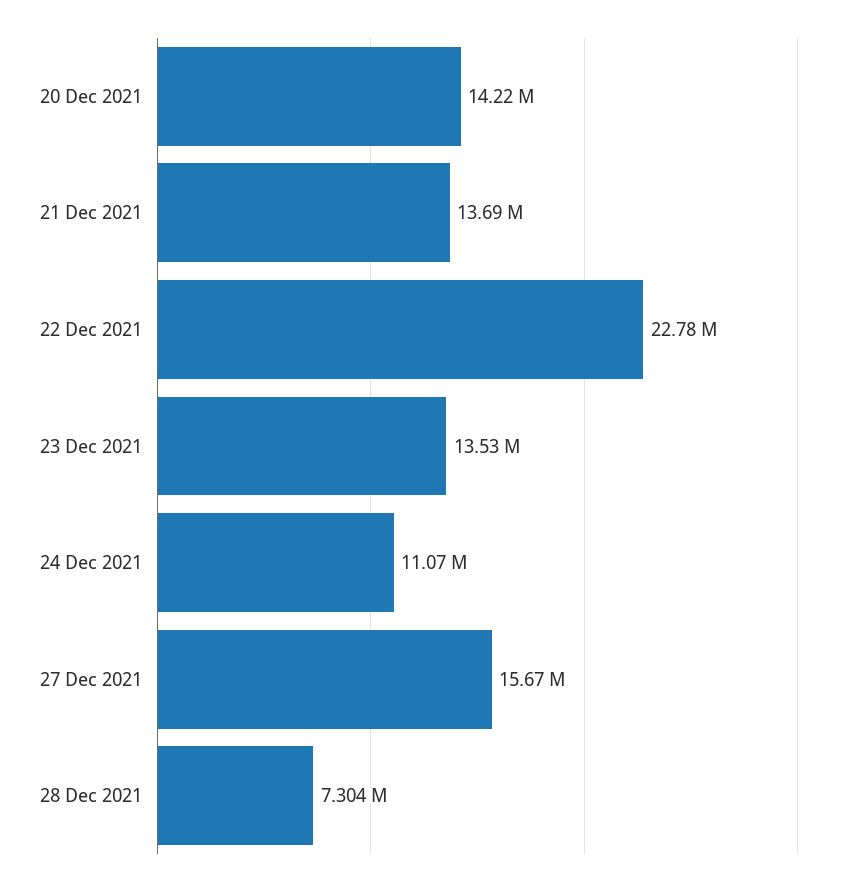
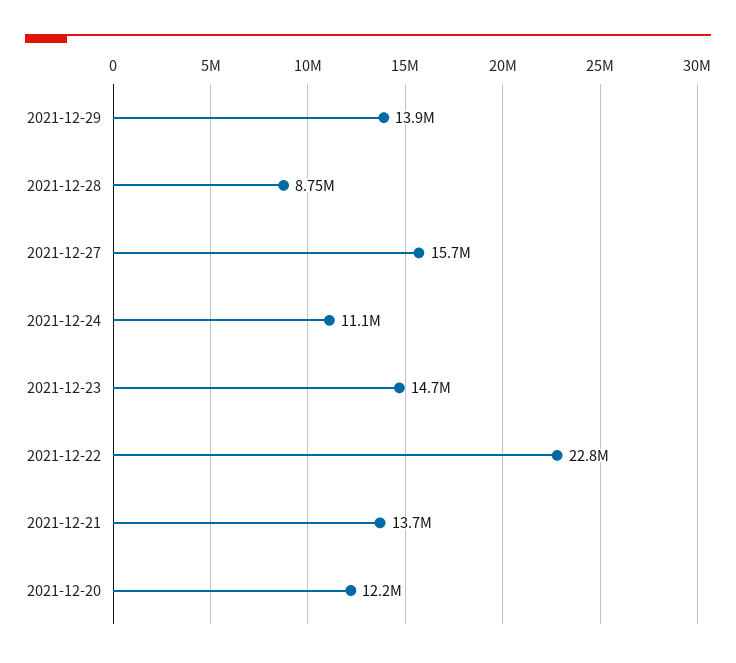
20 Dec 2021: 14220000 -> 12200000
23 Dec 2021: 13530000 -> 14700000
28 Dec 2021: 7304000 -> 8750000
2021-12-29: none -> 13900000

